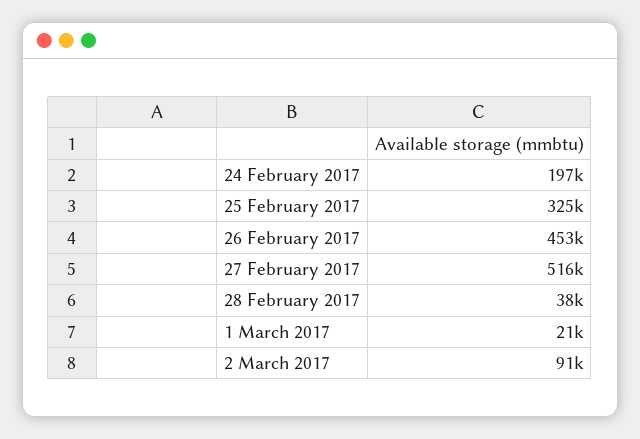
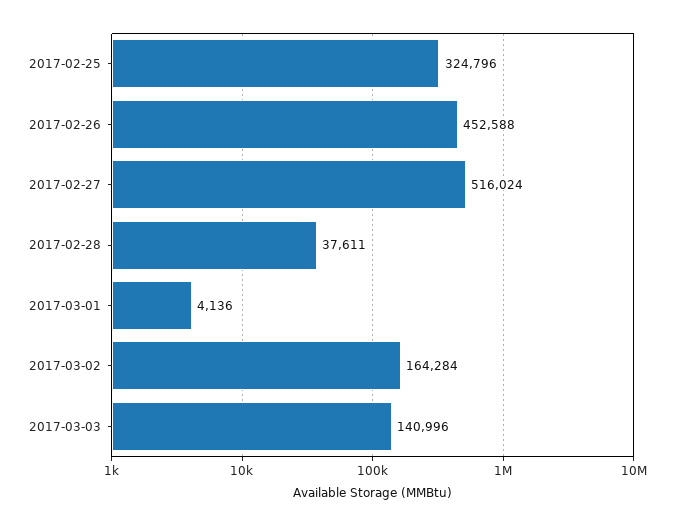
24 February 2017: 197000 -> none
1 March 2017: 21000 -> 4136
2 March 2017: 91000 -> 164284
2017-03-03: none -> 140996

